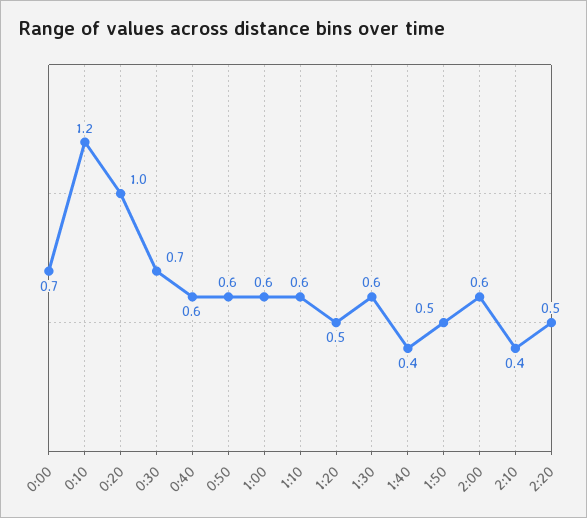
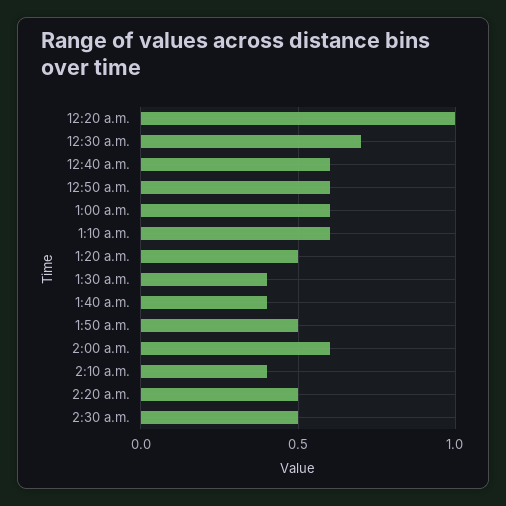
0:00: 0.7 -> none
0:10: 1.2 -> none
1:30: 0.6 -> 0.4
2:30 a.m.: none -> 0.5

